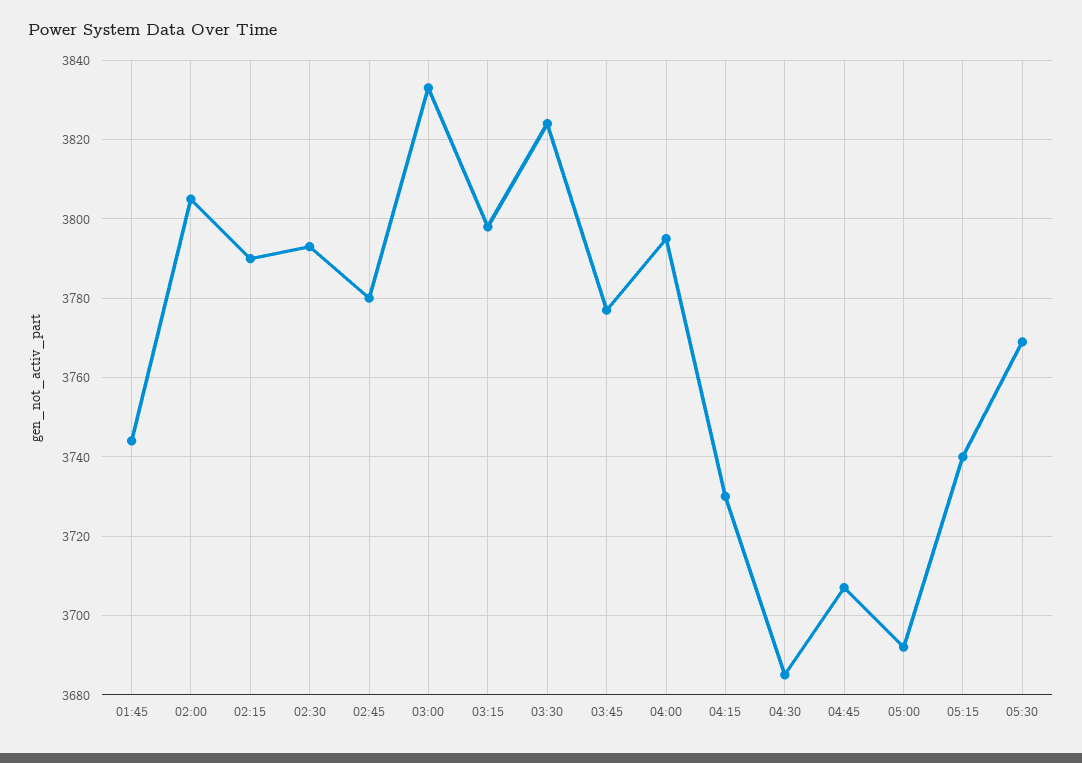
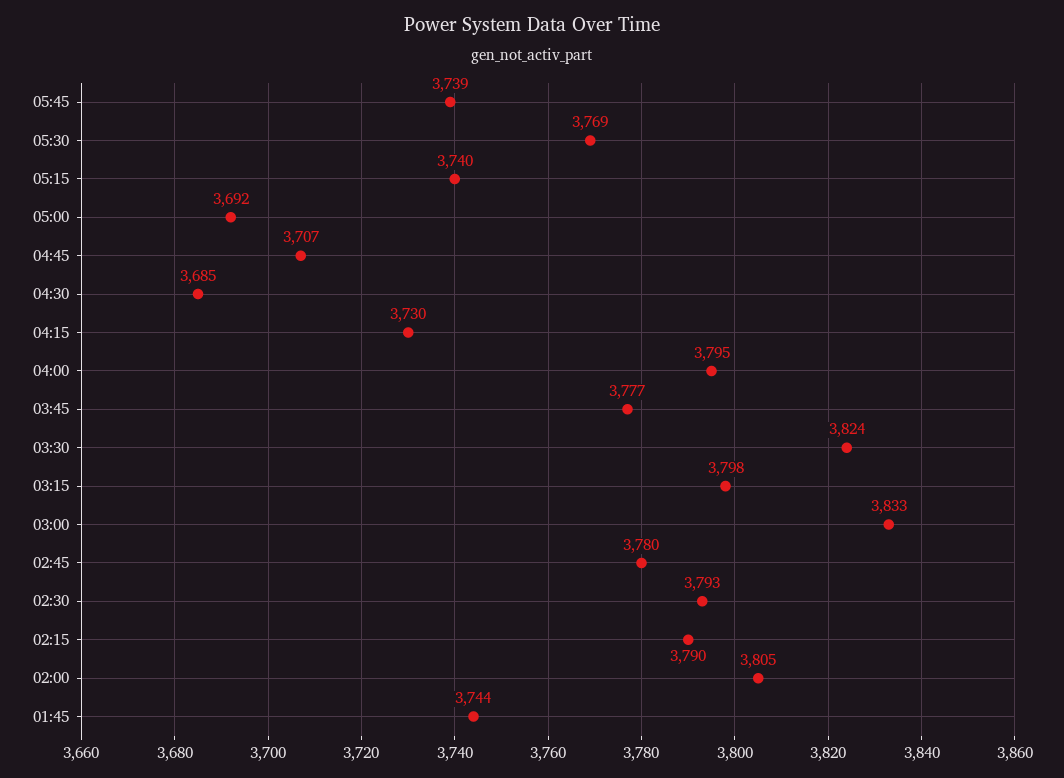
05:45: none -> 3739

